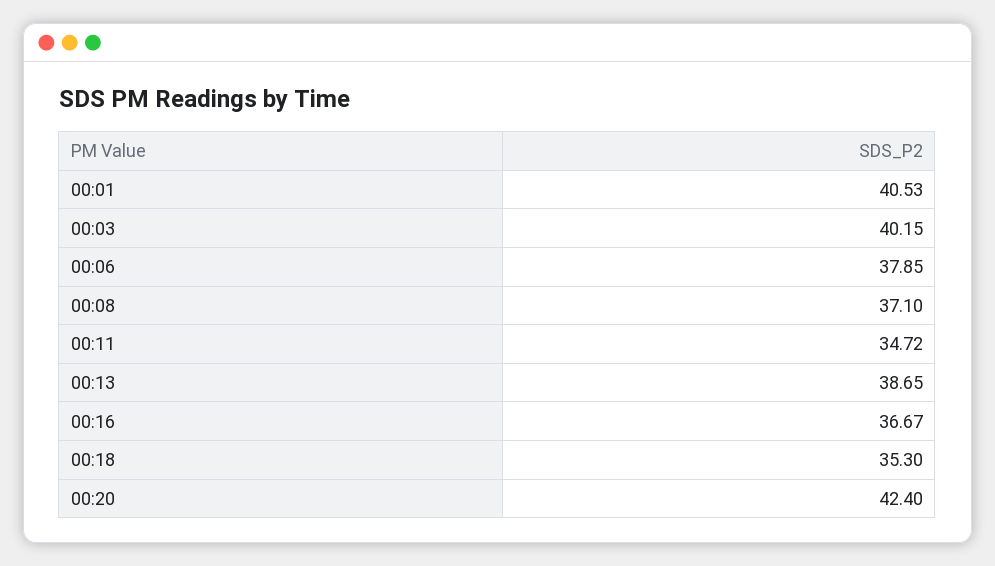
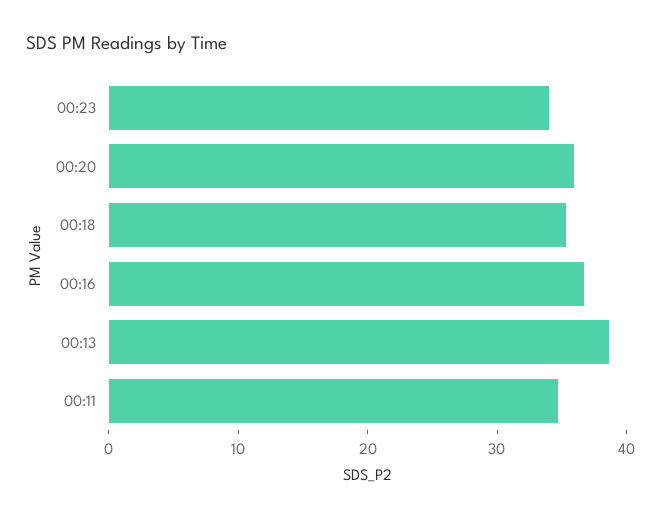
00:01: 40.53 -> none
00:03: 40.15 -> none
00:06: 37.85 -> none
00:08: 37.1 -> none
00:20: 42.4 -> 36
00:23: none -> 34

